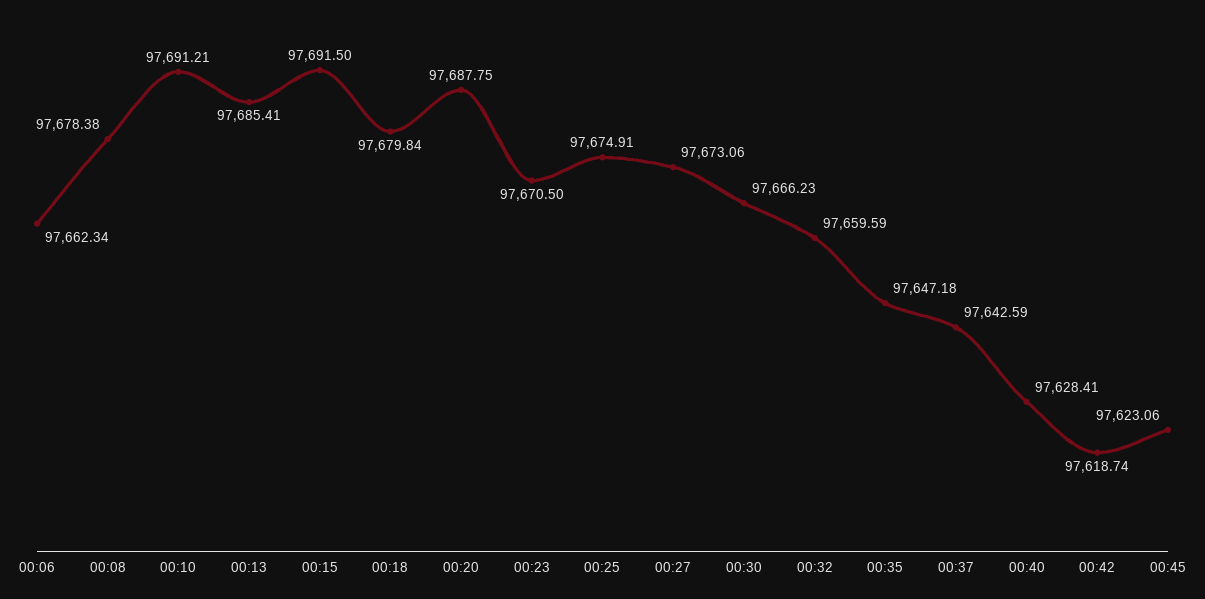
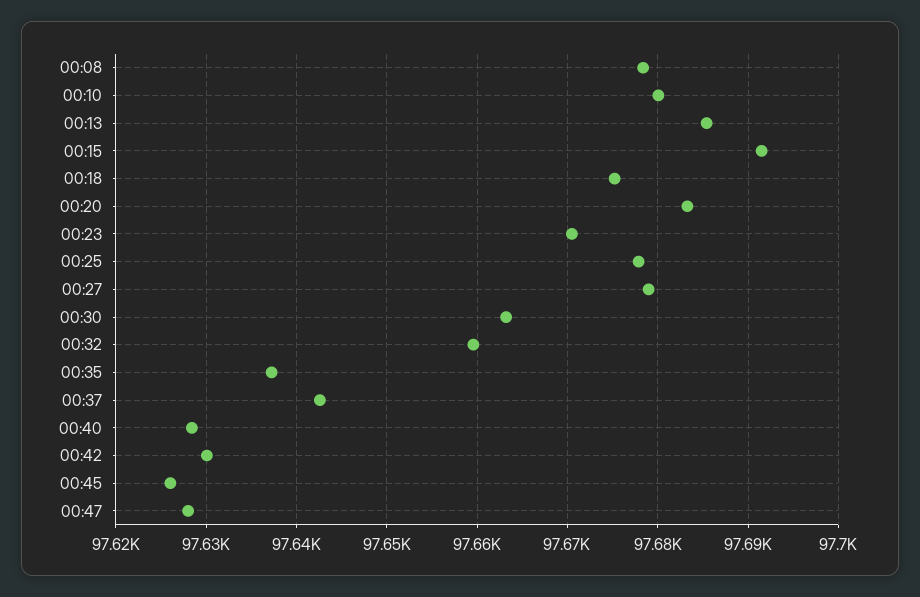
00:06: 97662.34 -> none
00:10: 97691.21 -> 97680
00:18: 97679.84 -> 97675
00:20: 97687.75 -> 97683
00:25: 97674.91 -> 97678
00:27: 97673.06 -> 97679
00:30: 97666.23 -> 97663
00:35: 97647.18 -> 97637
00:42: 97618.74 -> 97630
00:45: 97623.06 -> 97626
00:47: none -> 97628

